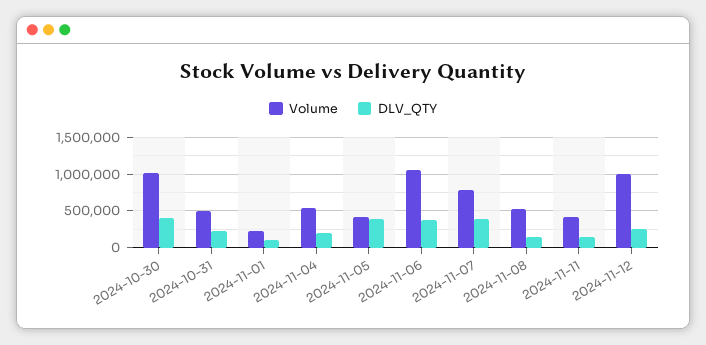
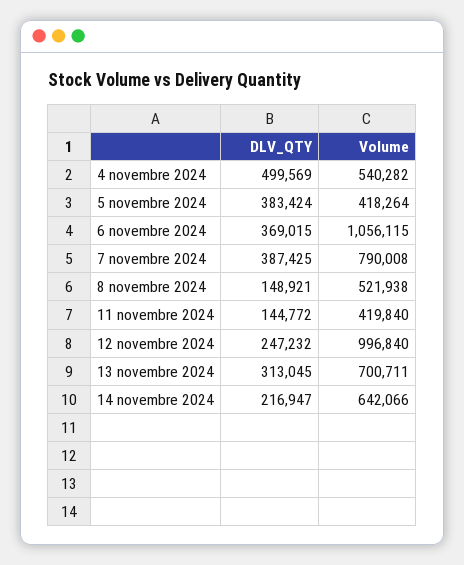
Volume, 2024-10-30: 1000000 -> none
DLV_QTY, 2024-10-30: 400000 -> none
Volume, 2024-10-31: 500000 -> none
DLV_QTY, 2024-10-31: 200000 -> none
Volume, 2024-11-01: 200000 -> none
DLV_QTY, 2024-11-01: 100000 -> none
DLV_QTY, 2024-11-04: 200000 -> 499569
DLV_QTY, 13 novembre 2024: none -> 313045
Volume, 13 novembre 2024: none -> 700711
DLV_QTY, 14 novembre 2024: none -> 216947
Volume, 14 novembre 2024: none -> 642066

